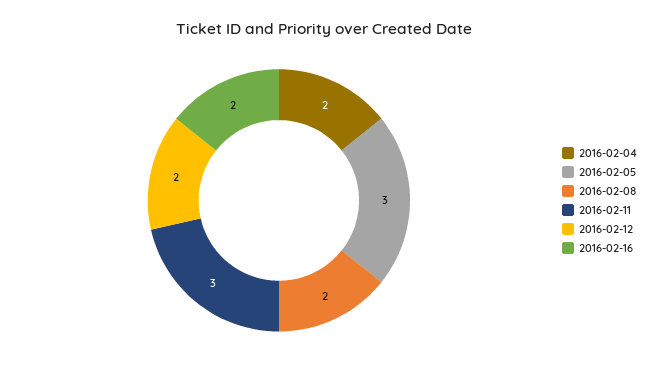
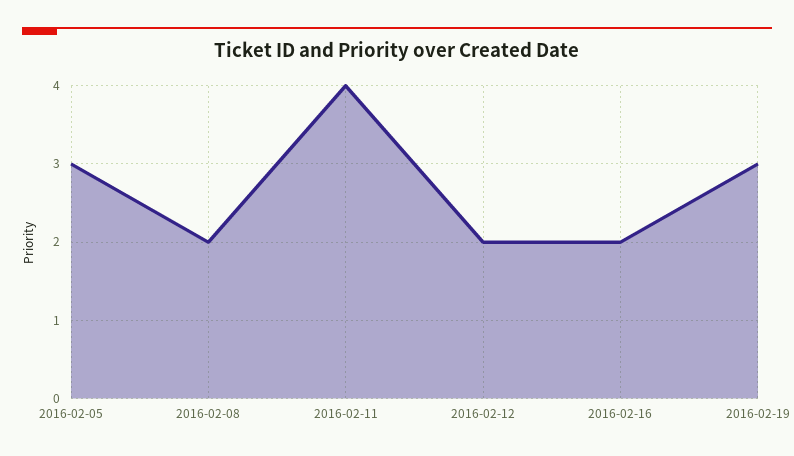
2016-02-04: 2 -> none
2016-02-11: 3 -> 4
2016-02-19: none -> 3

